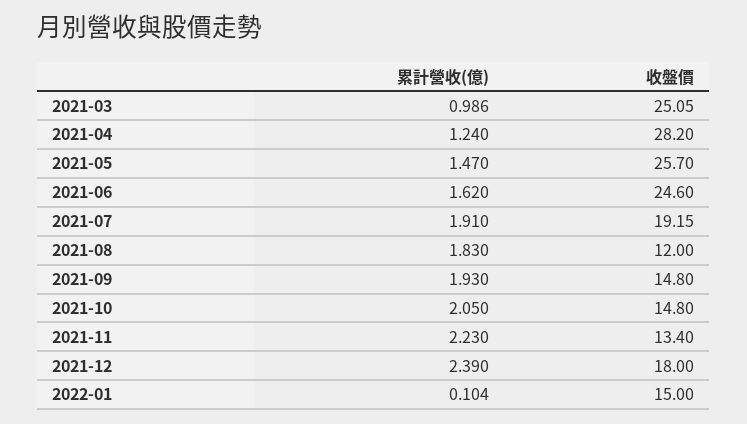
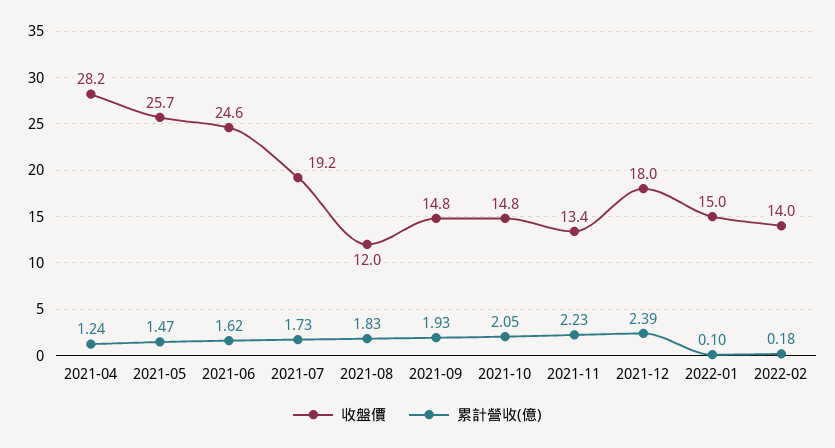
累計營收(億), 2021-03: 0.986 -> none
收盤價, 2021-03: 25.05 -> none
累計營收(億), 2021-07: 1.91 -> 1.73
收盤價, 2022-02: none -> 14
累計營收(億), 2022-02: none -> 0.18

